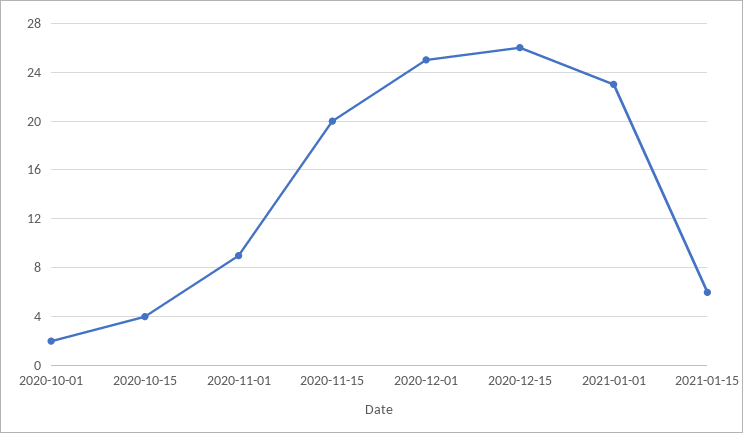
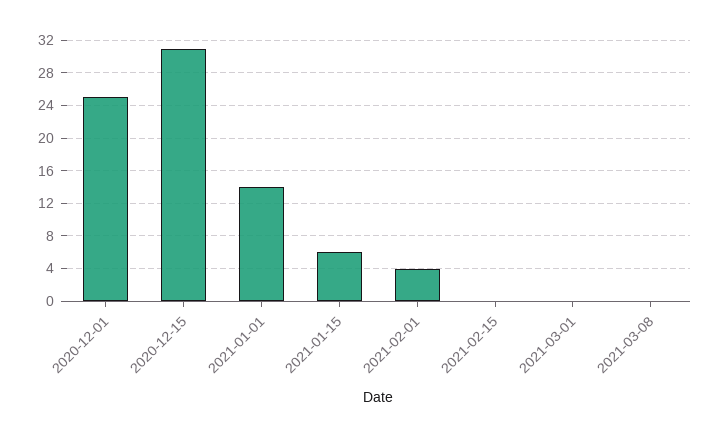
2020-10-01: 2 -> none
2020-10-15: 4 -> none
2020-11-01: 9 -> none
2020-11-15: 20 -> none
2020-12-15: 26 -> 31
2021-01-01: 23 -> 14
2021-02-01: none -> 4
2021-02-15: none -> 0
2021-03-01: none -> 0
2021-03-08: none -> 0

